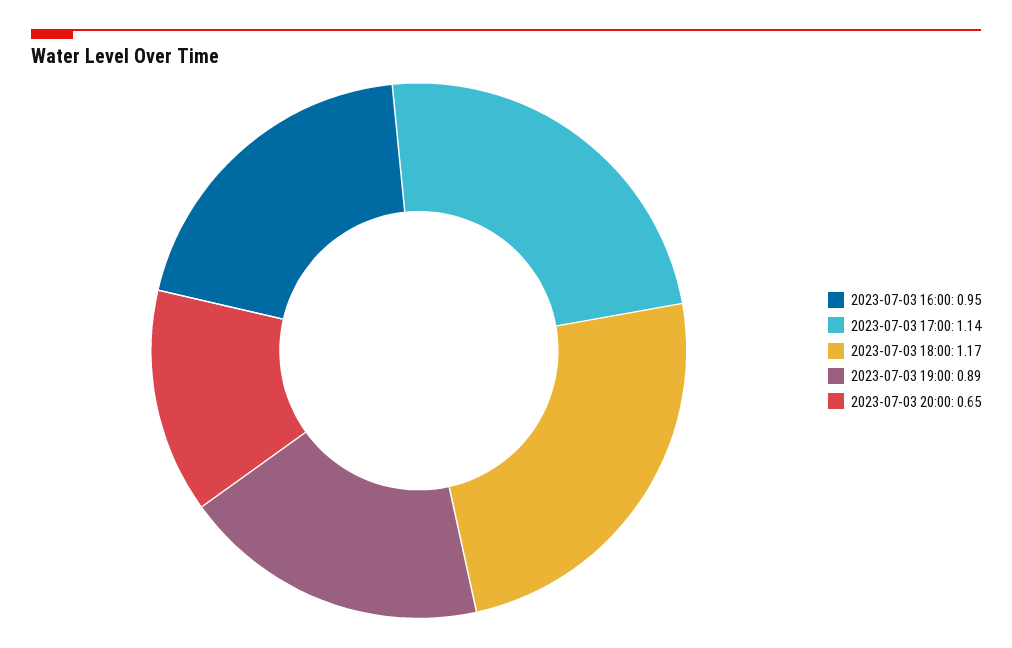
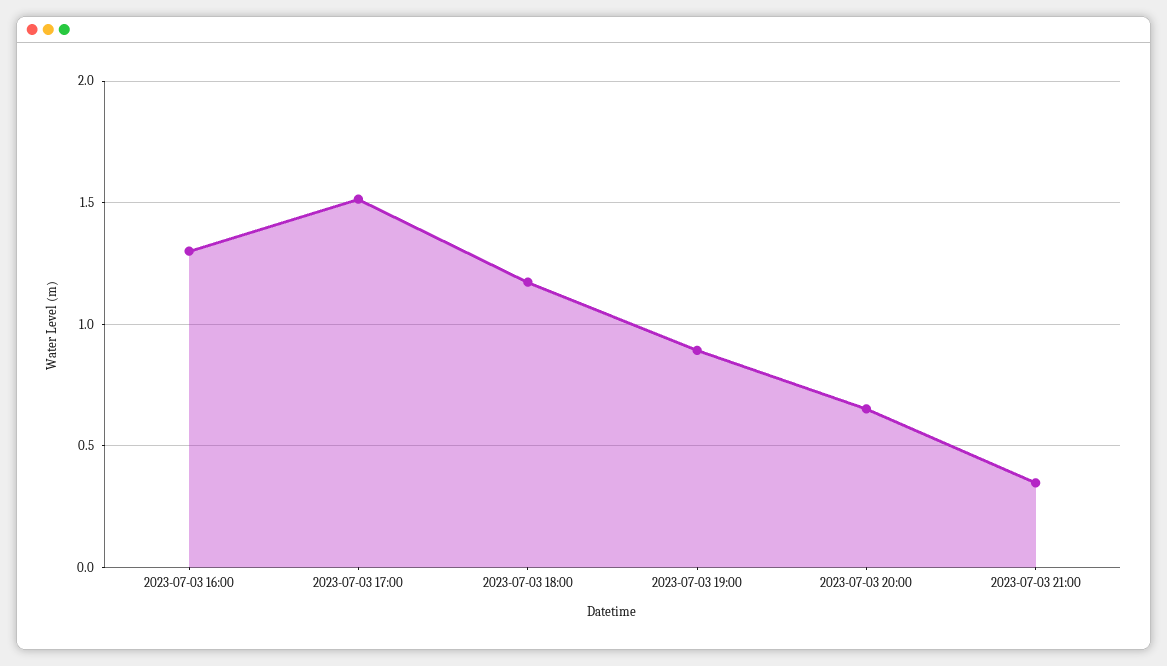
2023-07-03 16:00: 0.95 -> 1.3
2023-07-03 17:00: 1.14 -> 1.5
2023-07-03 21:00: none -> 0.35

